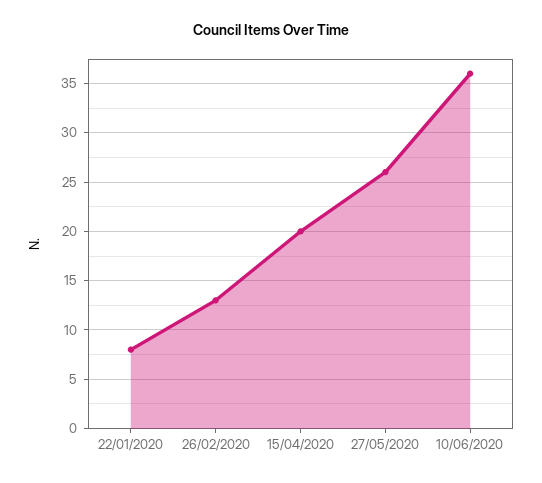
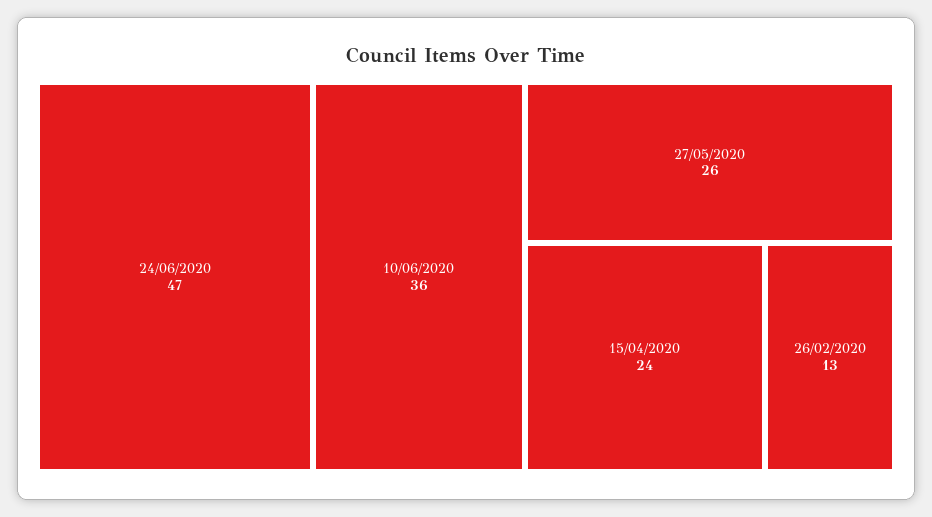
22/01/2020: 8 -> none
15/04/2020: 20 -> 24
24/06/2020: none -> 47

